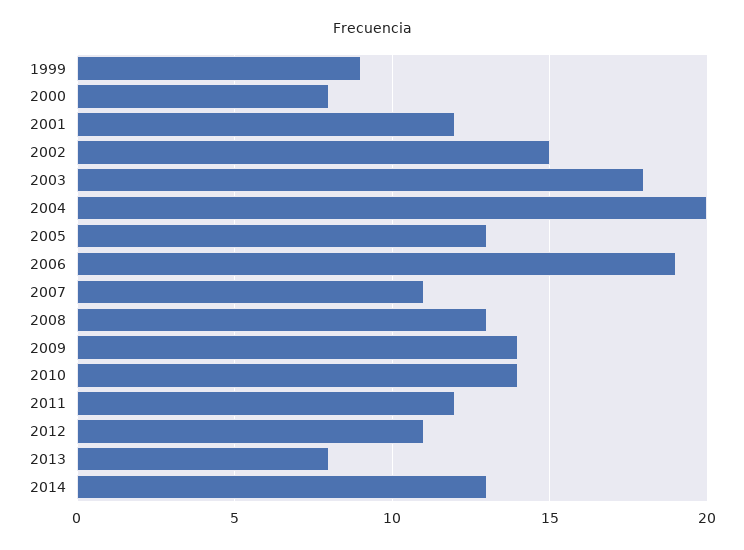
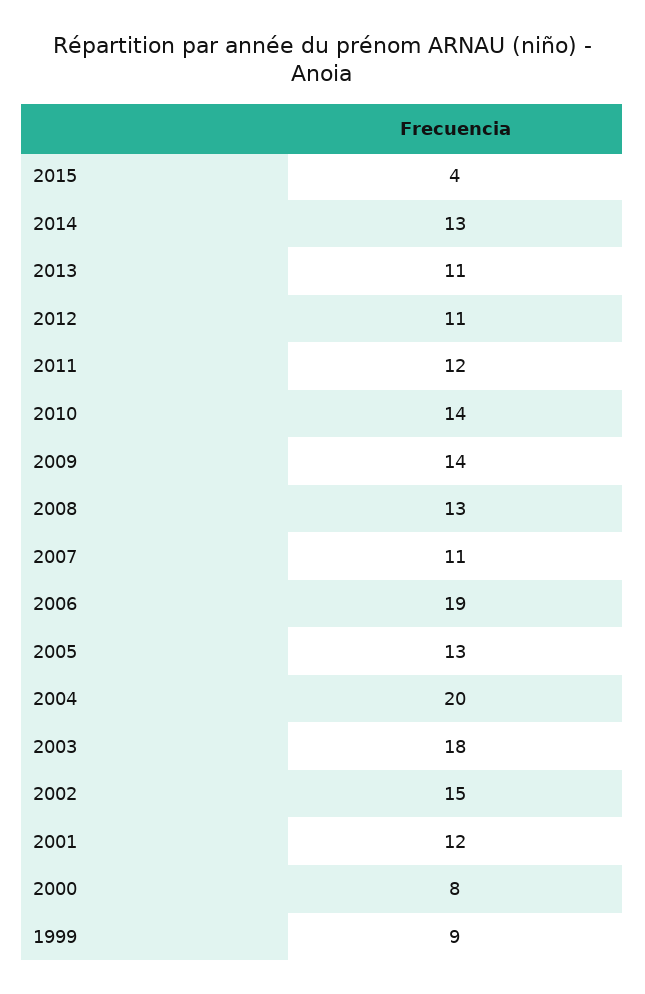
2013: 8 -> 11
2015: none -> 4

